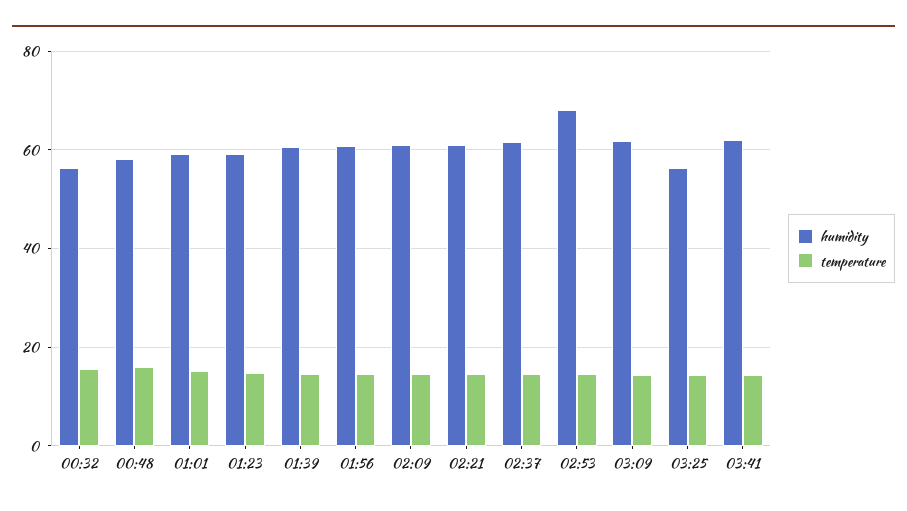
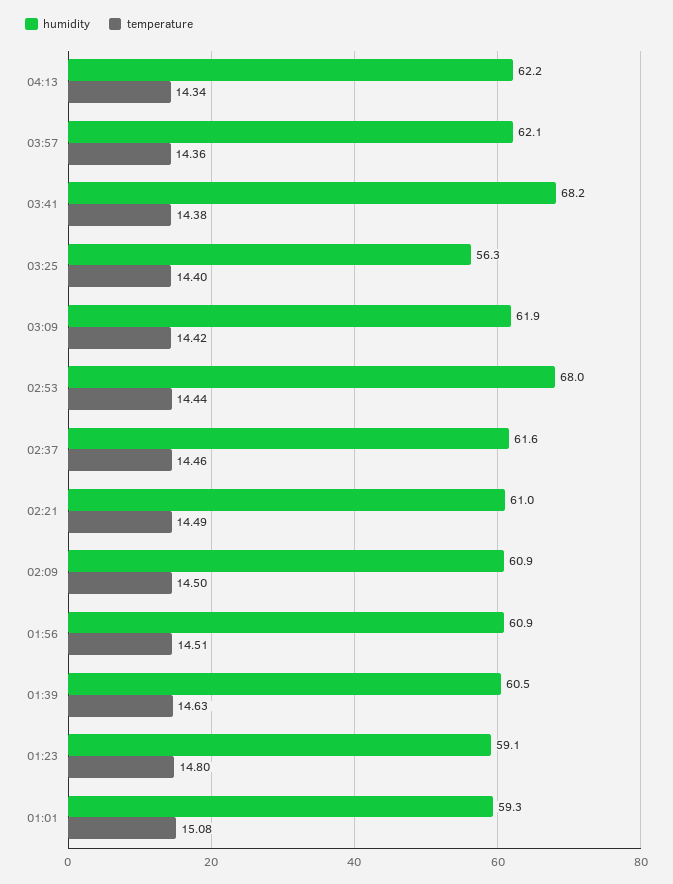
humidity, 00:32: 56 -> none
temperature, 00:32: 16 -> none
humidity, 00:48: 58 -> none
temperature, 00:48: 16 -> none
humidity, 03:41: 62 -> 68.2
humidity, 04:13: none -> 62.2
temperature, 04:13: none -> 14.34
humidity, 03:57: none -> 62.1
temperature, 03:57: none -> 14.36

